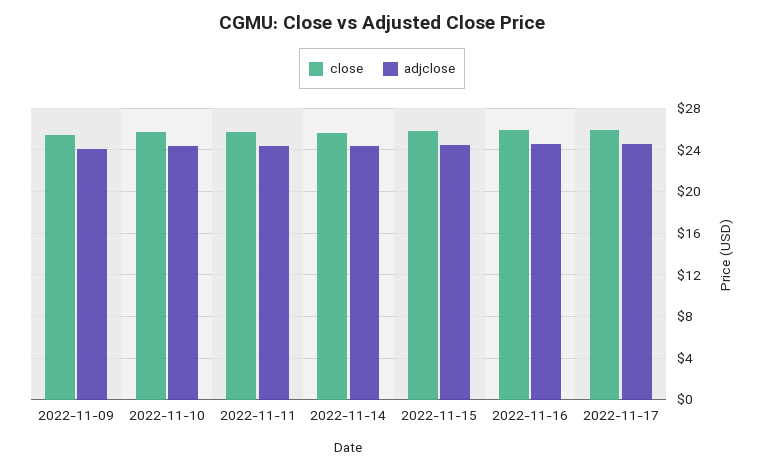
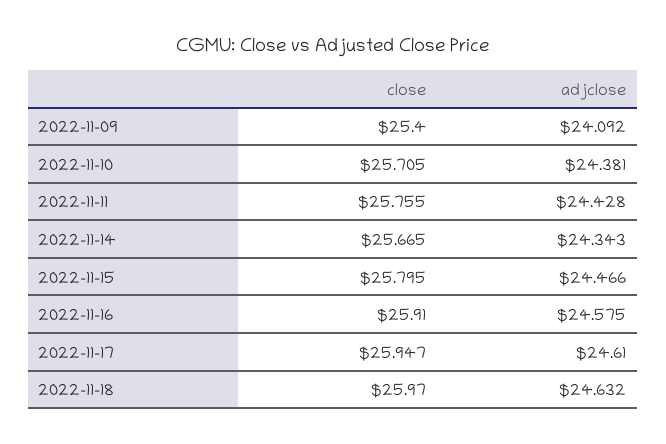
close, 2022-11-18: none -> 25.97
adjclose, 2022-11-18: none -> 24.632

